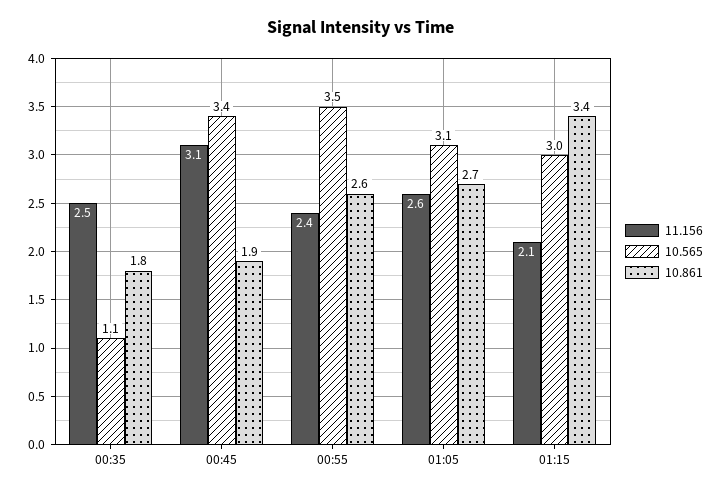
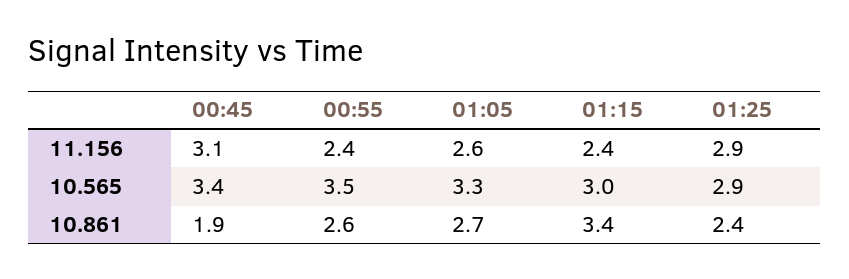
11.156, 00:35: 2.5 -> none
10.565, 00:35: 1.1 -> none
10.861, 00:35: 1.8 -> none
10.565, 01:05: 3.1 -> 3.3
11.156, 01:15: 2.1 -> 2.4
11.156, 01:25: none -> 2.9
10.565, 01:25: none -> 2.9
10.861, 01:25: none -> 2.4

